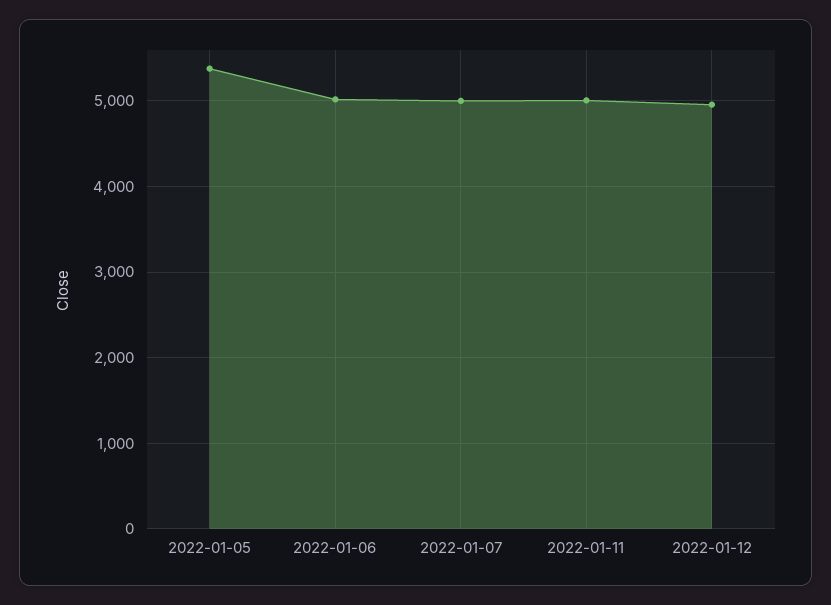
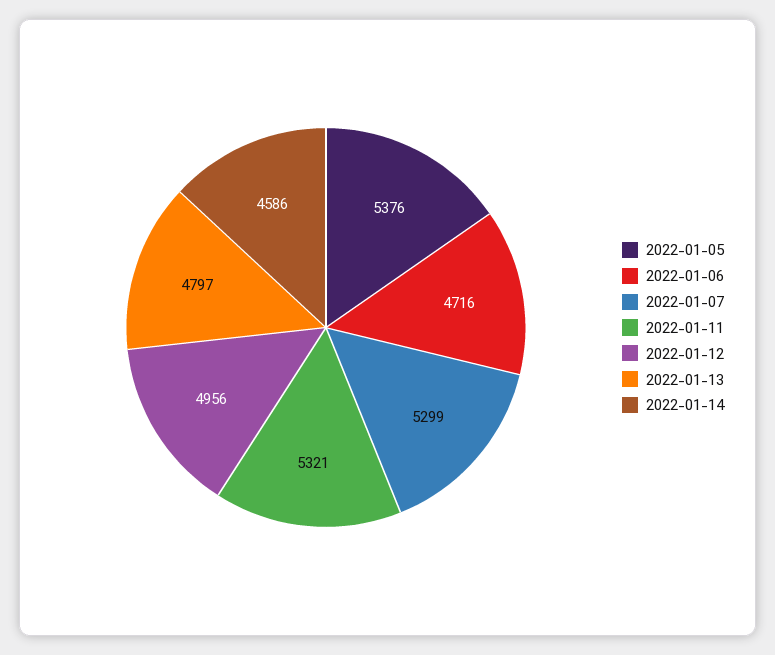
2022-01-06: 5000 -> 4716
2022-01-07: 5000 -> 5299
2022-01-11: 5000 -> 5321
2022-01-13: none -> 4797
2022-01-14: none -> 4586

